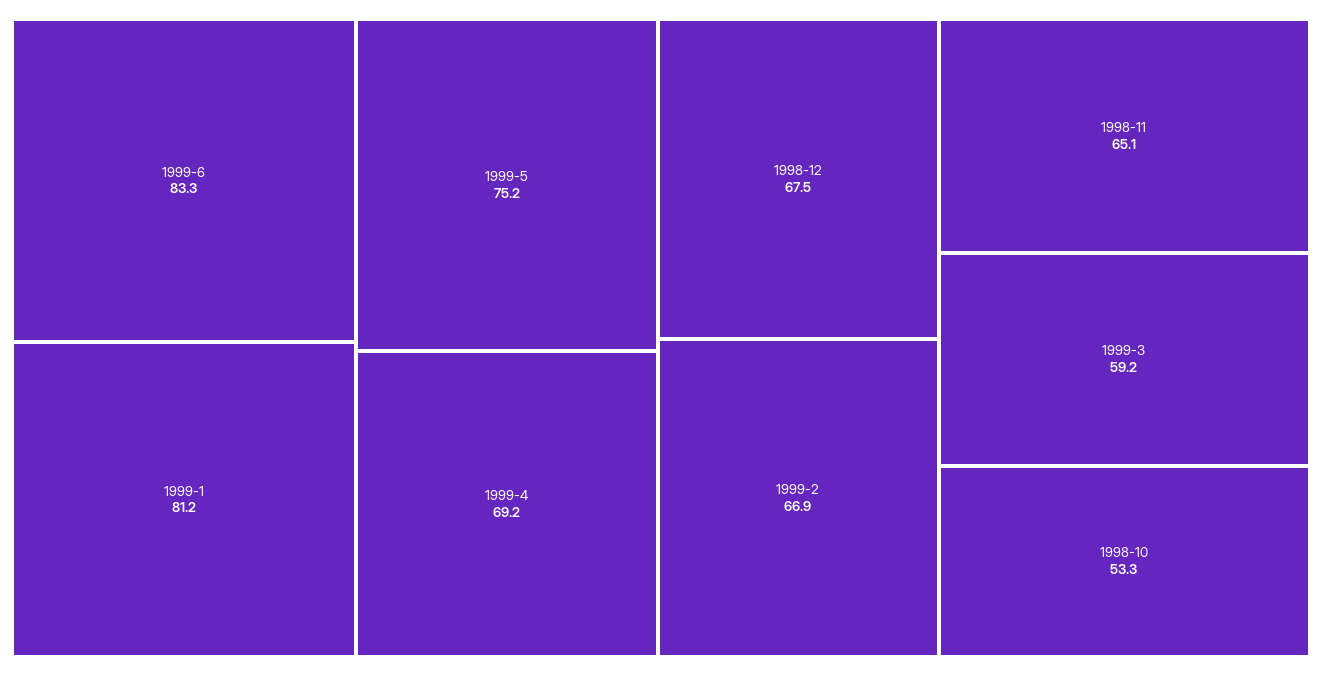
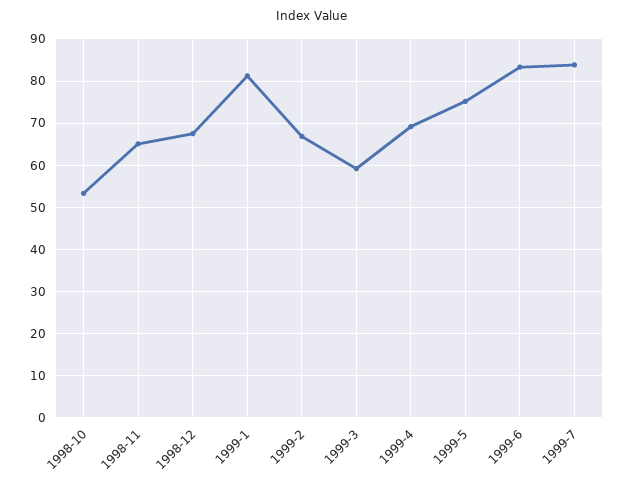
1999-7: none -> 84

